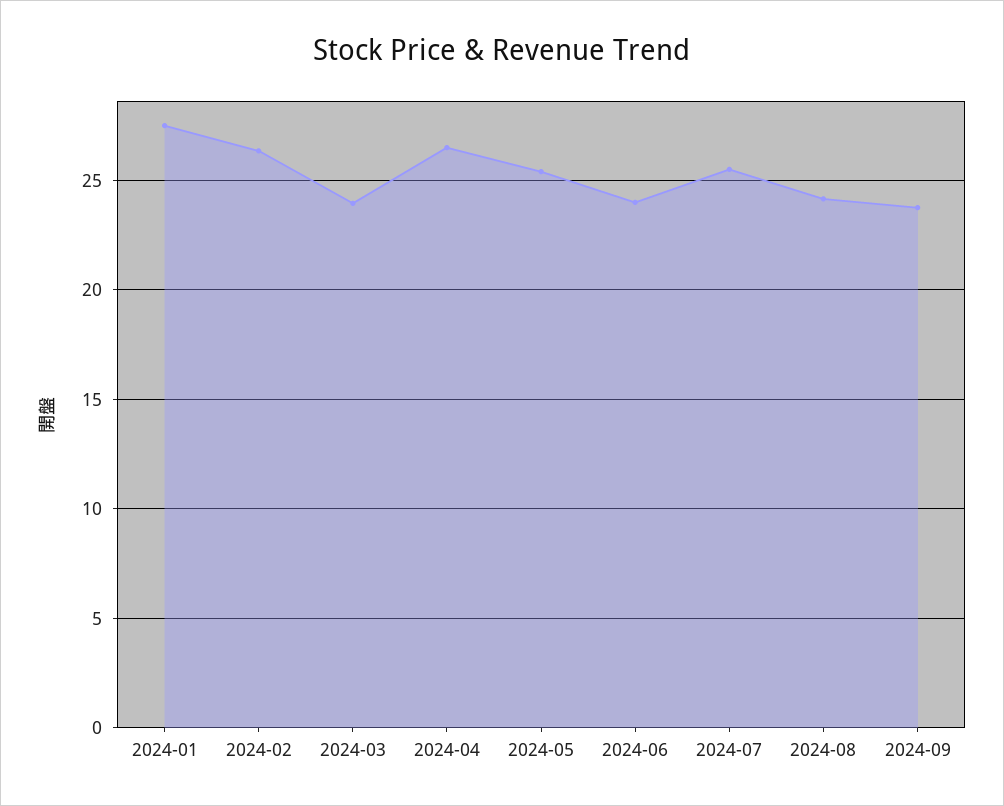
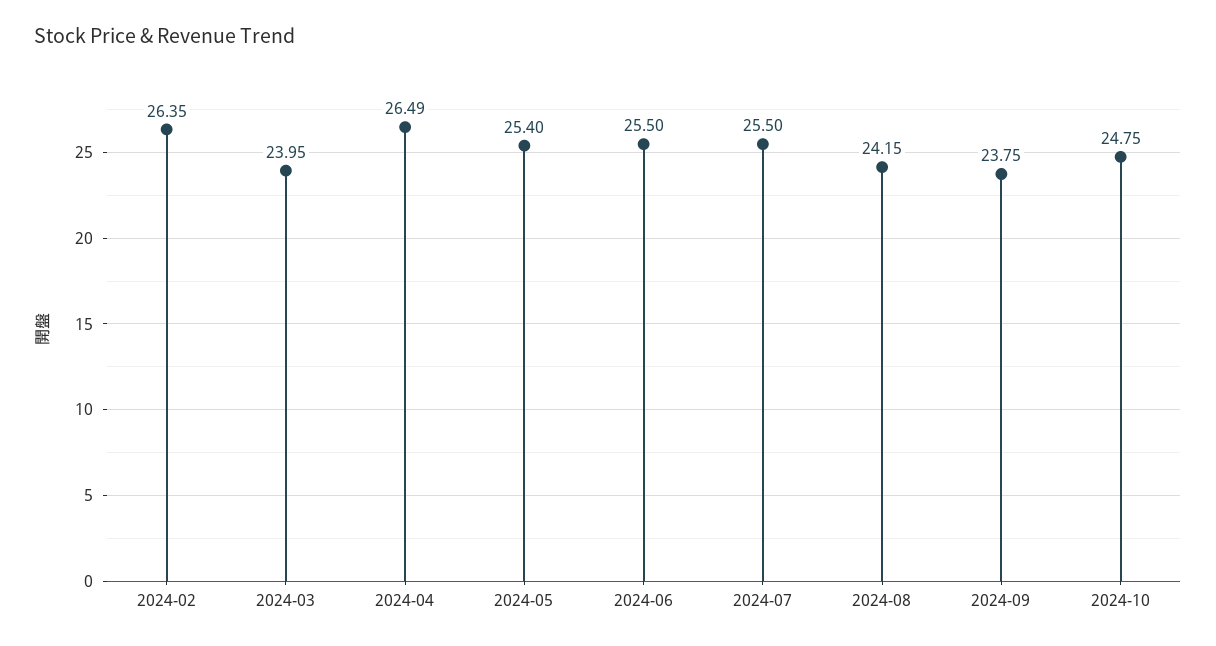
2024-01: 27.5 -> none
2024-06: 24 -> 25.5
2024-10: none -> 24.75

